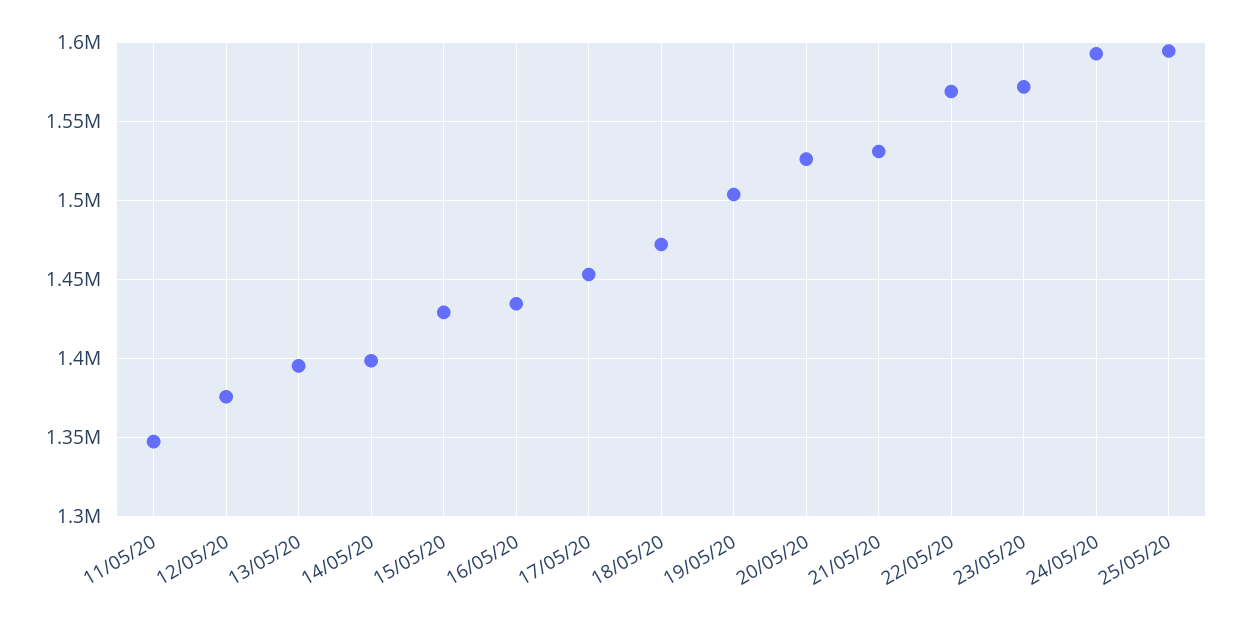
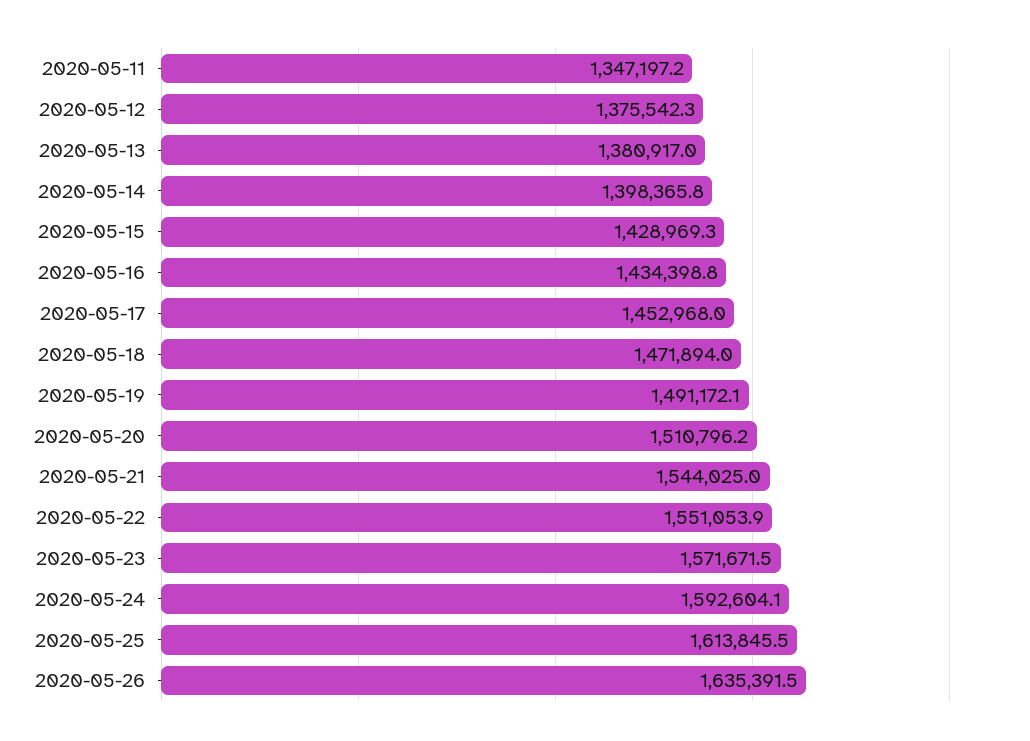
13/05/20: 1395000 -> 1380917
19/05/20: 1505000 -> 1491172.1
20/05/20: 1525000 -> 1510796.2
21/05/20: 1530000 -> 1544025
22/05/20: 1570000 -> 1551053.9
25/05/20: 1595000 -> 1613845.5
2020-05-26: none -> 1635391.5

